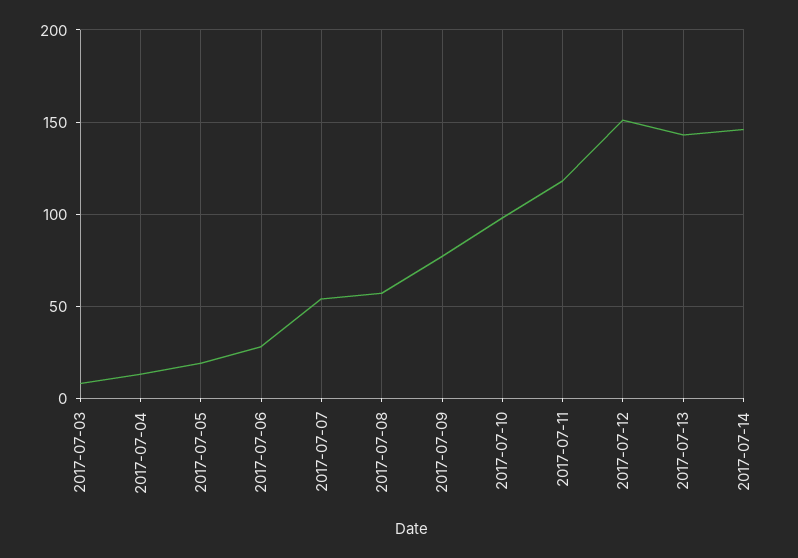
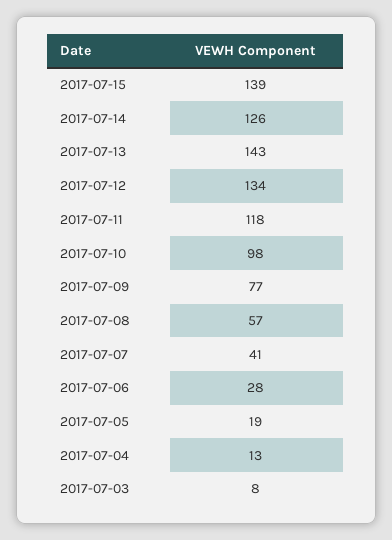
2017-07-07: 55 -> 41
2017-07-12: 150 -> 134
2017-07-14: 145 -> 126
2017-07-15: none -> 139

